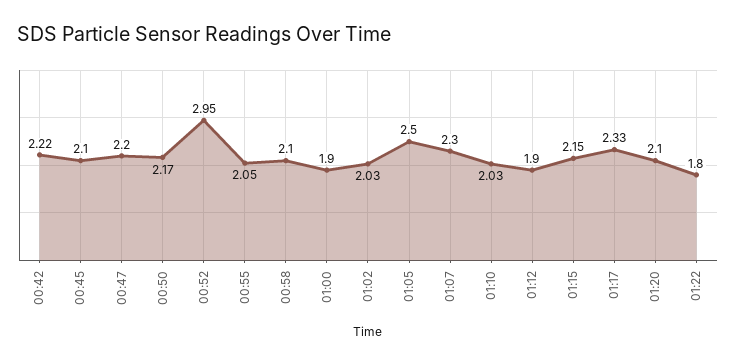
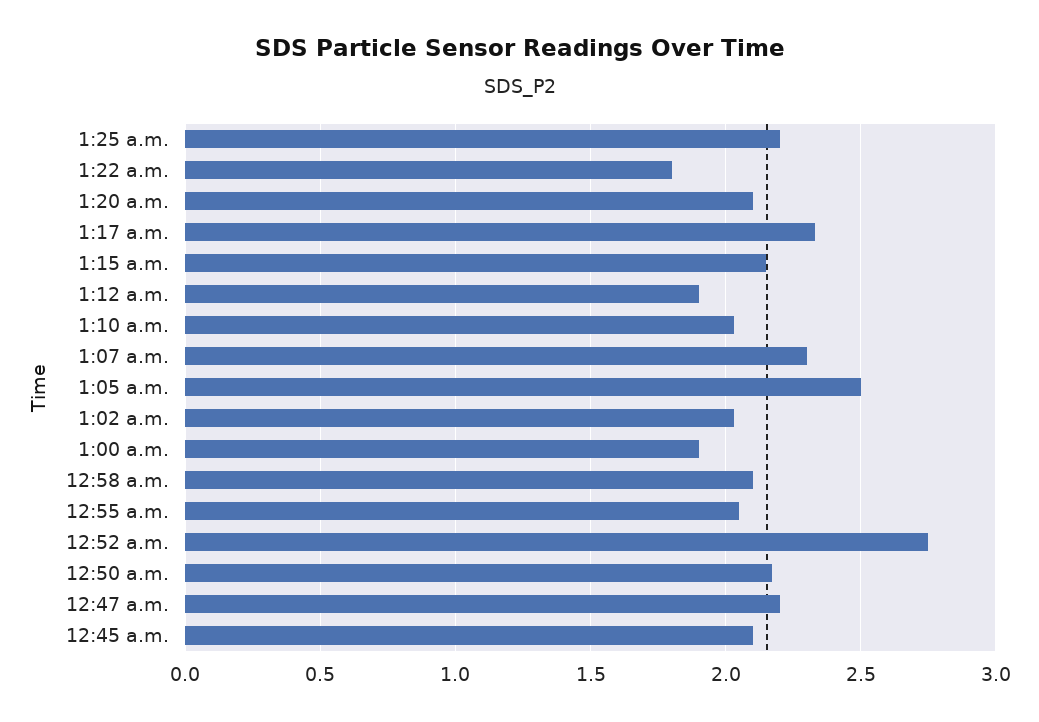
00:42: 2.22 -> none
00:52: 2.95 -> 2.75
1:25 a.m.: none -> 2.2

